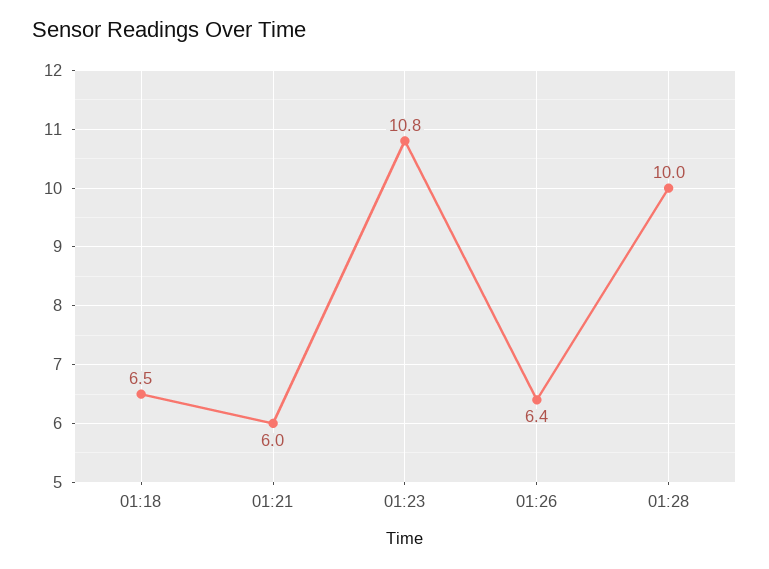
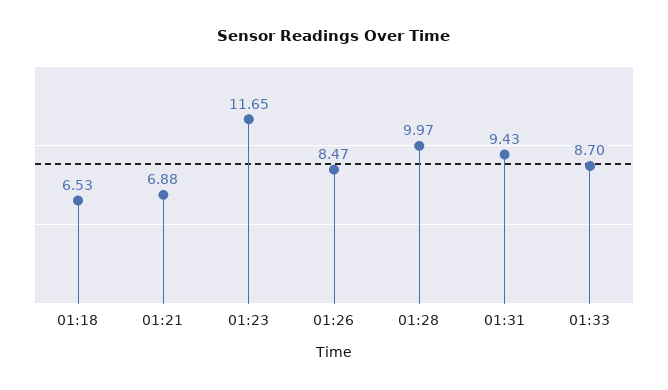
01:21: 6 -> 6.88
01:23: 10.8 -> 11.65
01:26: 6.4 -> 8.47
01:31: none -> 9.43
01:33: none -> 8.7

